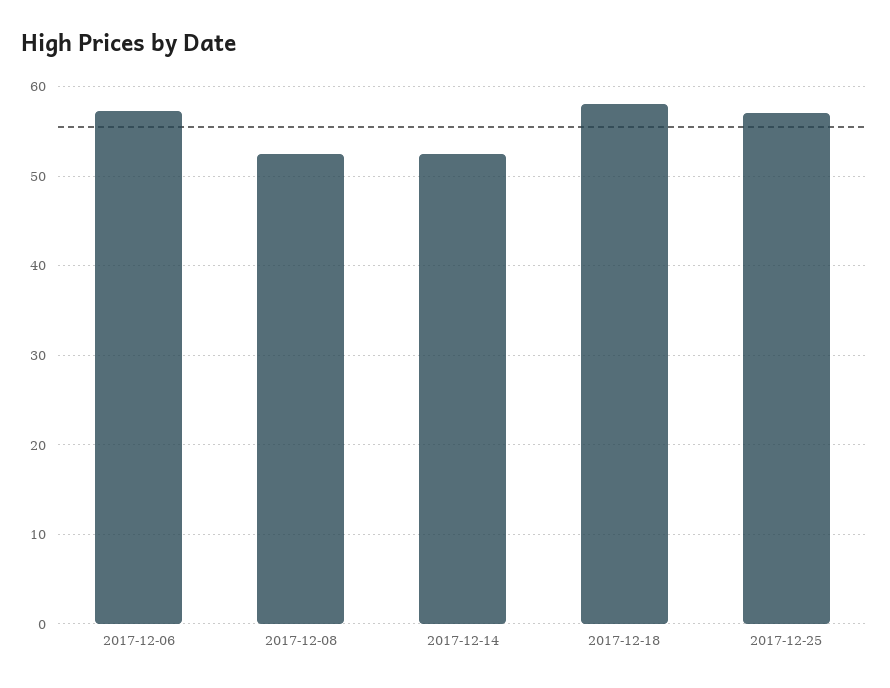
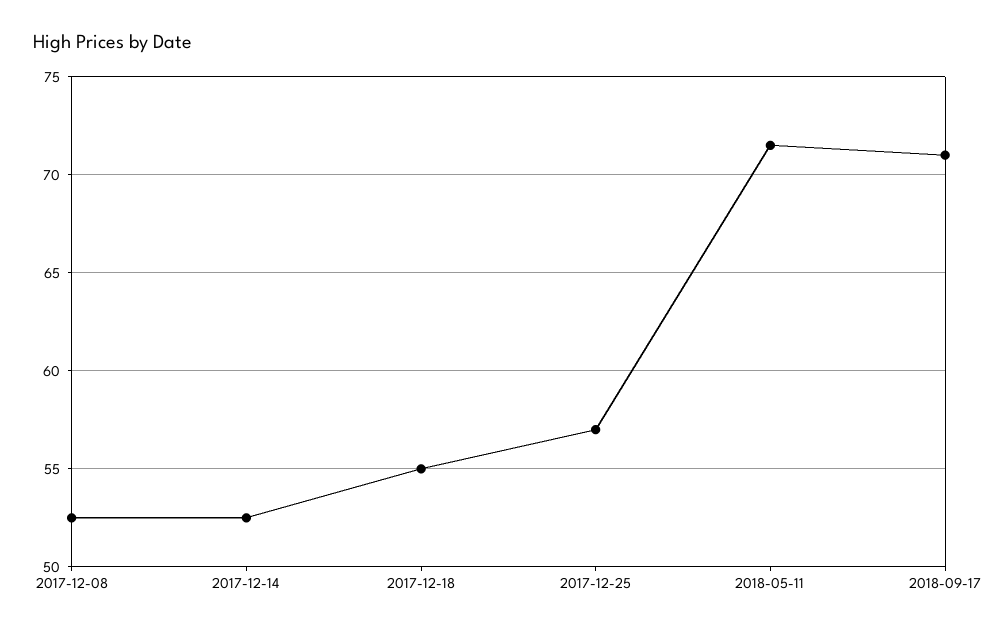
2017-12-06: 57 -> none
2017-12-18: 58 -> 55
2018-05-11: none -> 71.5
2018-09-17: none -> 71

